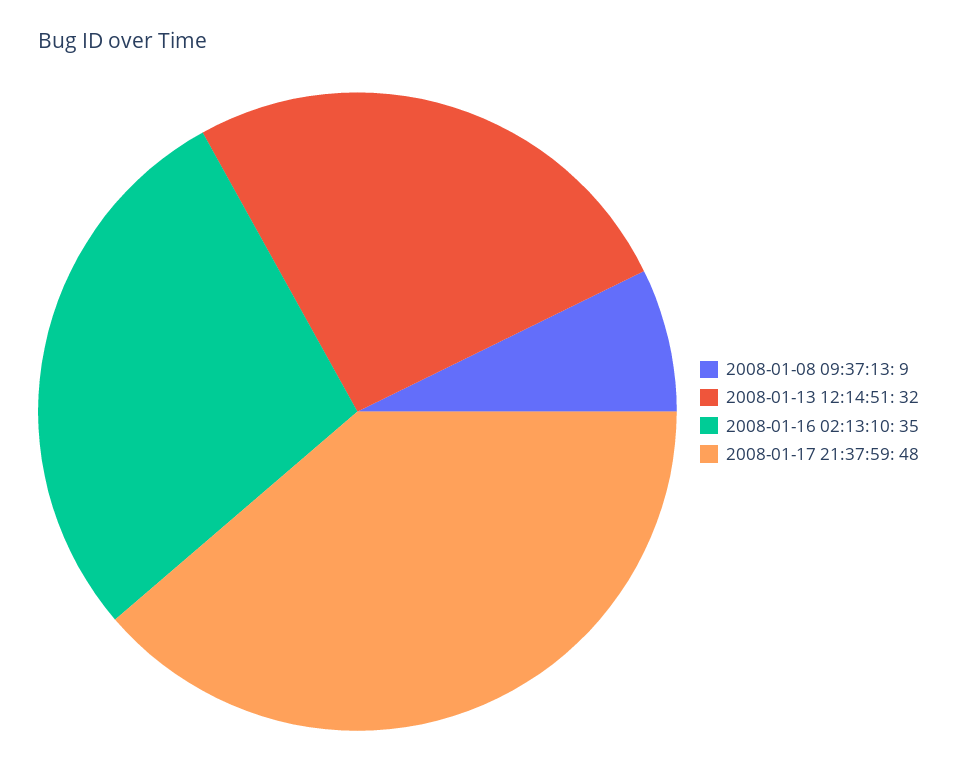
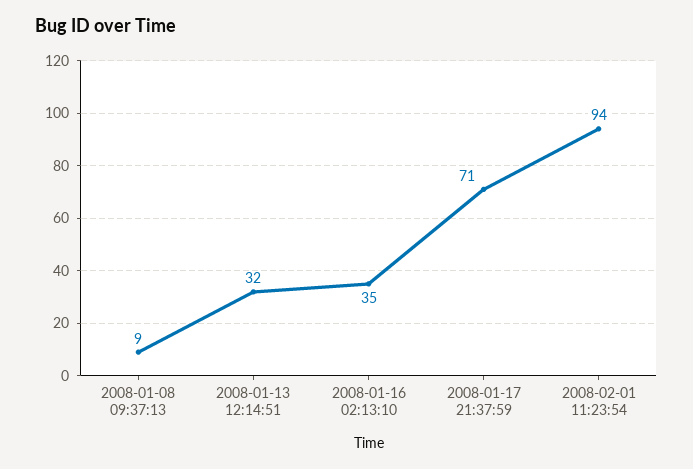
2008-01-17 21:37:59: 48 -> 71
2008-02-01 11:23:54: none -> 94

